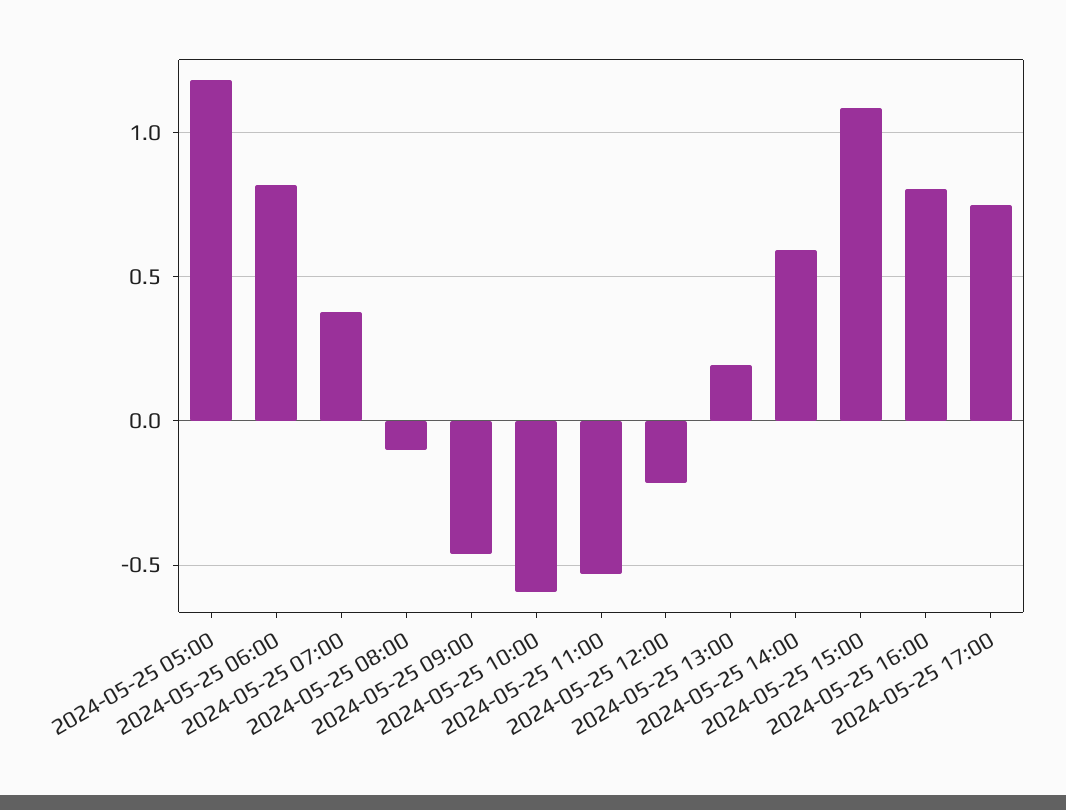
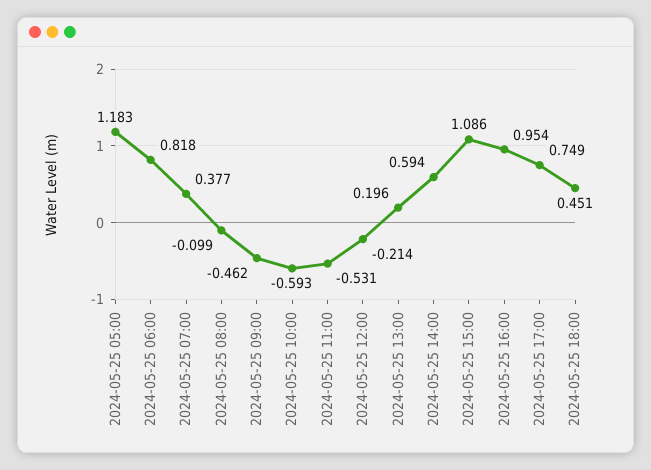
2024-05-25 16:00: 0.8 -> 0.954
2024-05-25 18:00: none -> 0.451

